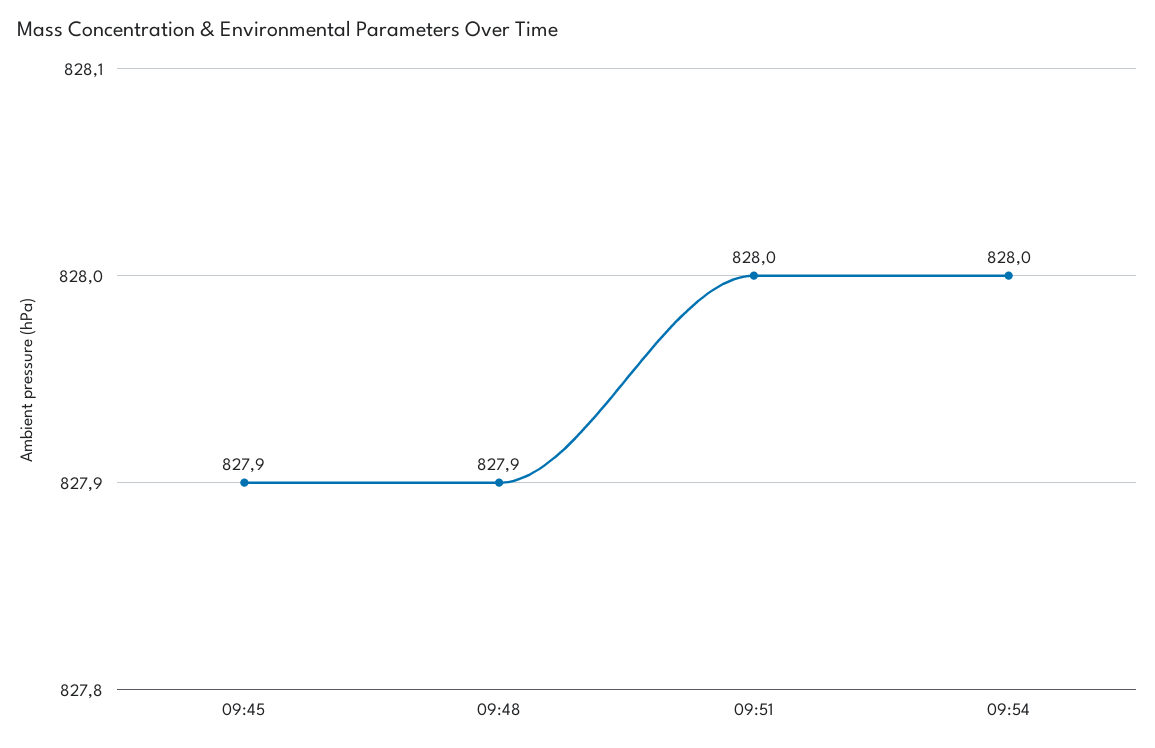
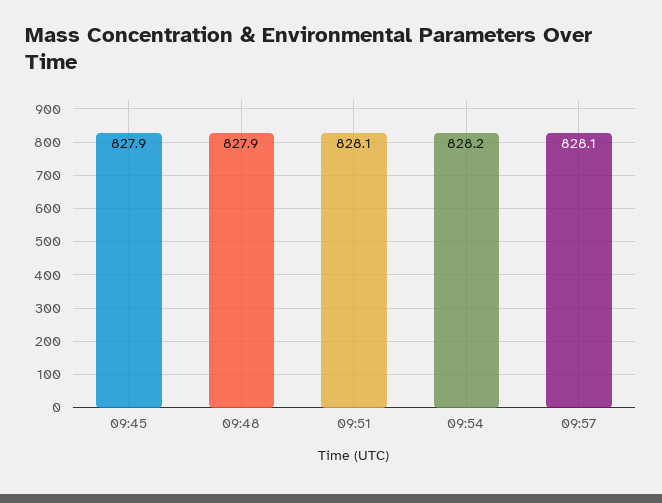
09:51: 828 -> 828.1
09:54: 828 -> 828.2
09:57: none -> 828.1

